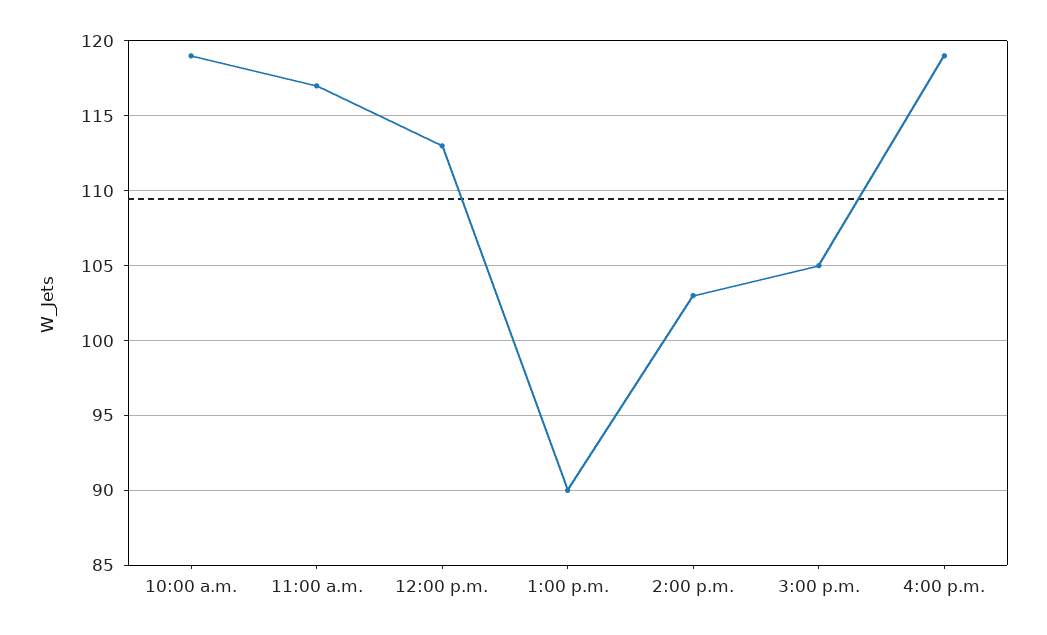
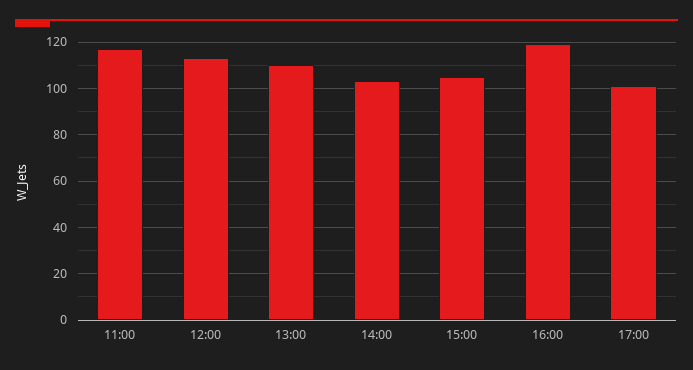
10:00 a.m.: 119 -> none
1:00 p.m.: 90 -> 110
17:00: none -> 100

